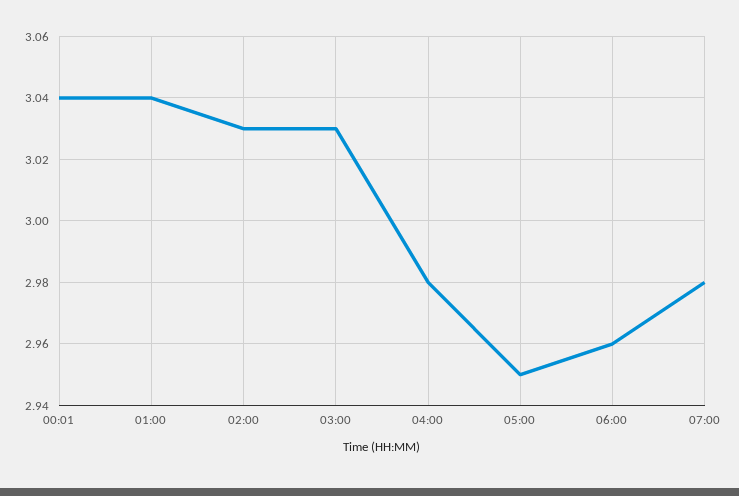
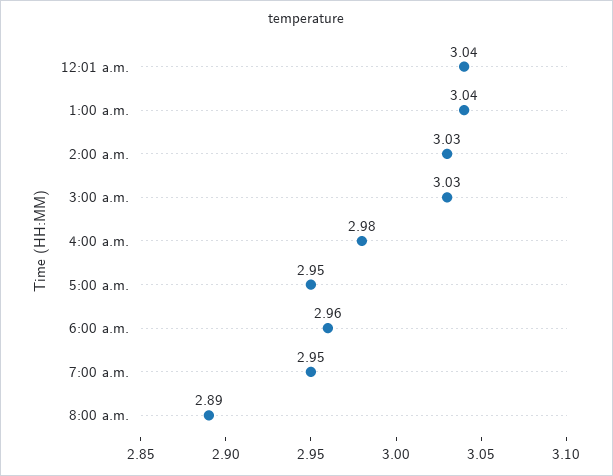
07:00: 2.98 -> 2.95
8:00 a.m.: none -> 2.89

